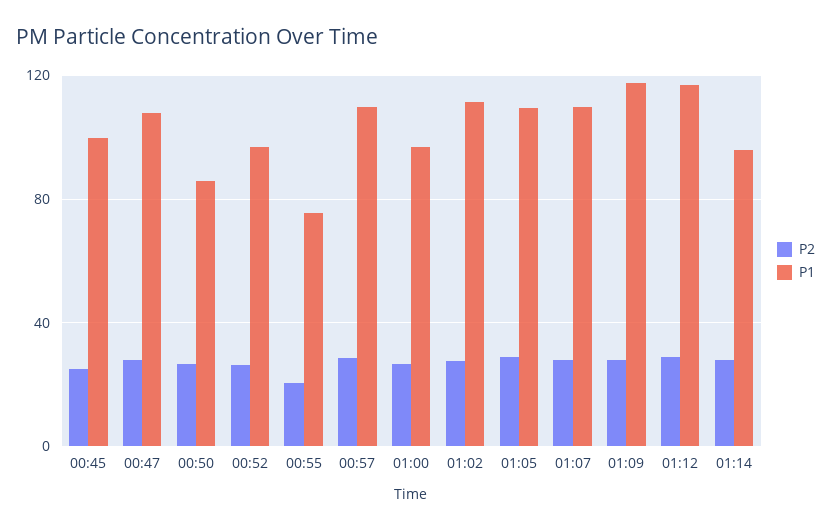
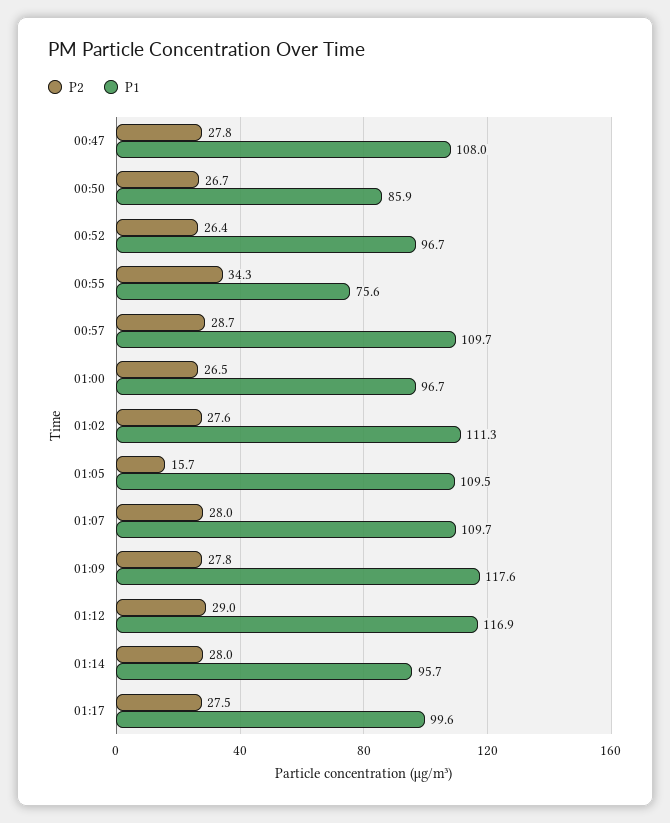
P2, 00:45: 25 -> none
P1, 00:45: 100 -> none
P2, 00:55: 20 -> 34.3
P2, 01:05: 30 -> 15.7
P2, 01:17: none -> 27.5
P1, 01:17: none -> 99.6

